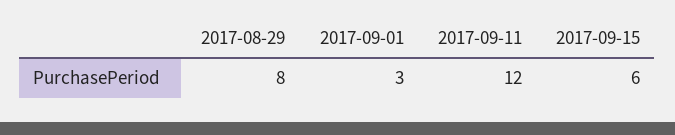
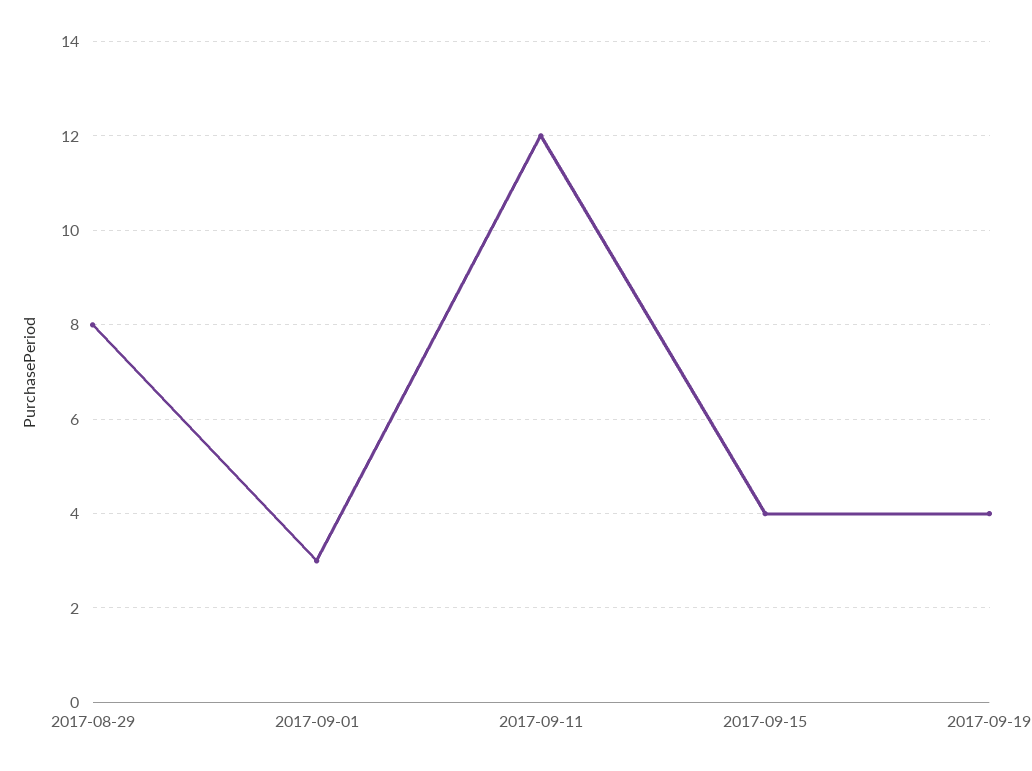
2017-09-15: 6 -> 4
2017-09-19: none -> 4

